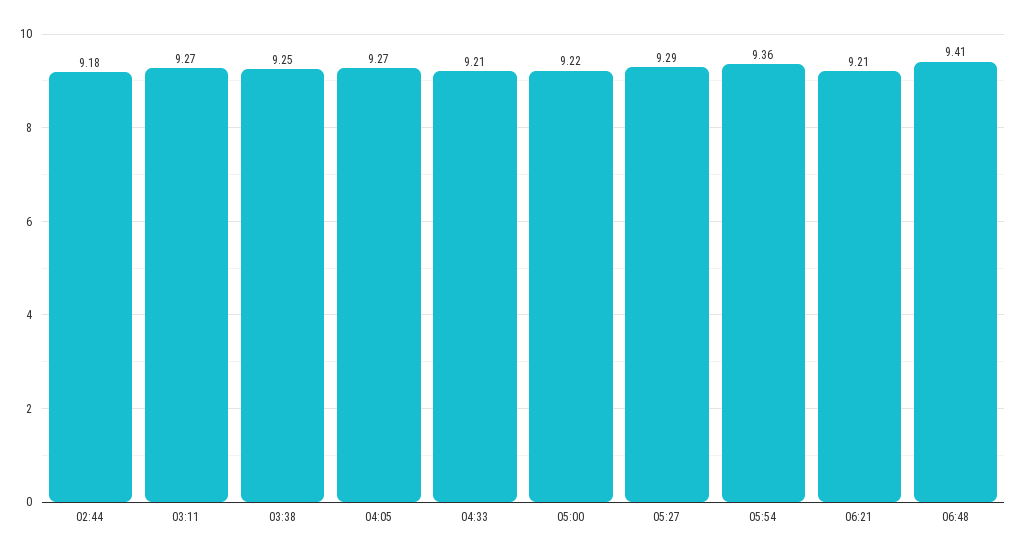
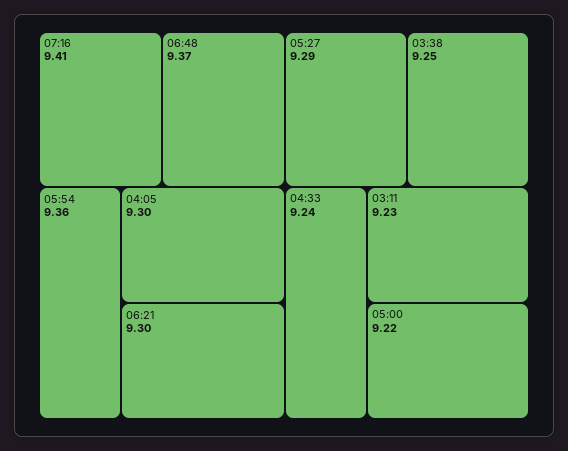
02:44: 9.18 -> none
03:11: 9.27 -> 9.23
04:05: 9.27 -> 9.3
04:33: 9.21 -> 9.24
06:21: 9.21 -> 9.3
06:48: 9.41 -> 9.37
07:16: none -> 9.41

